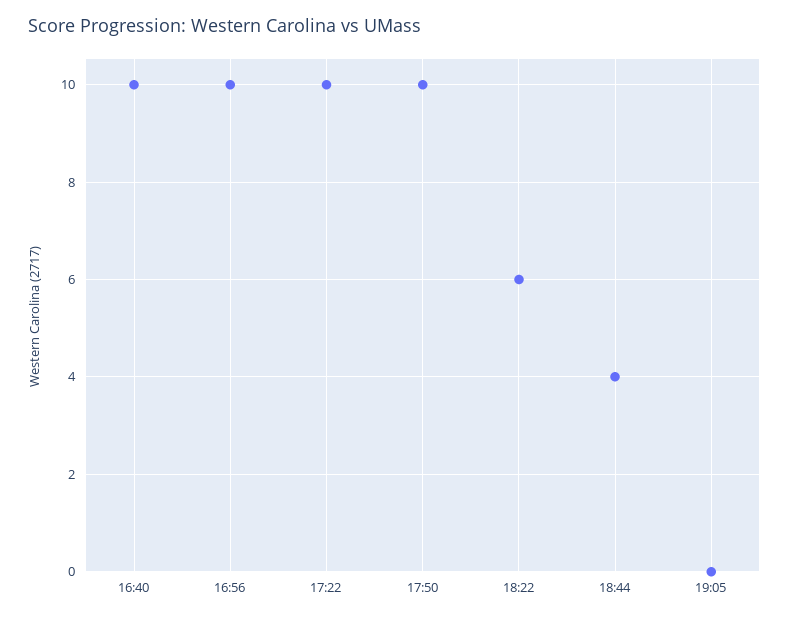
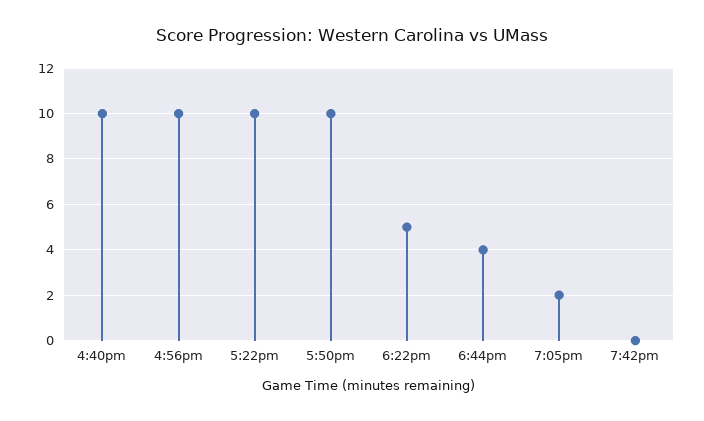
18:22: 6 -> 5
19:05: 0 -> 2
7:42pm: none -> 0

